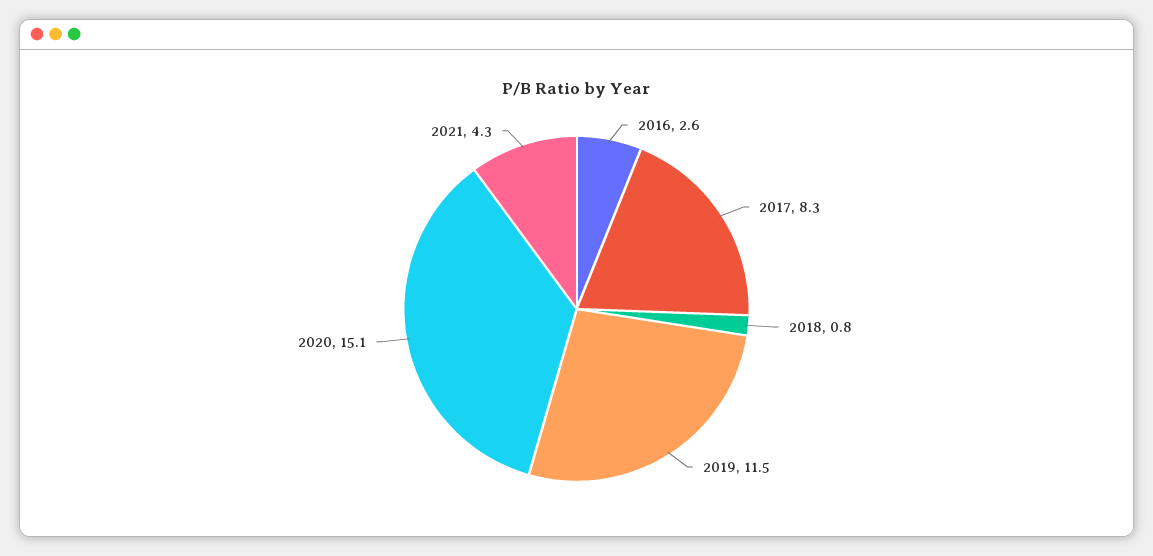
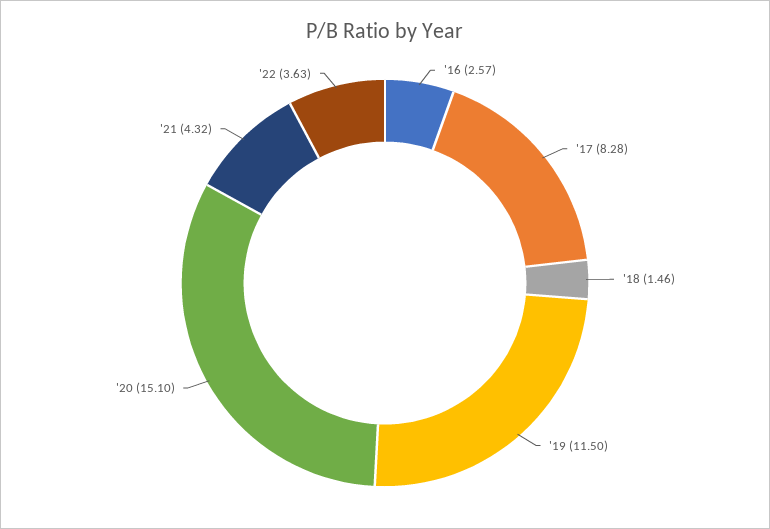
2018: 0.8 -> 1.46
'22: none -> 3.63

